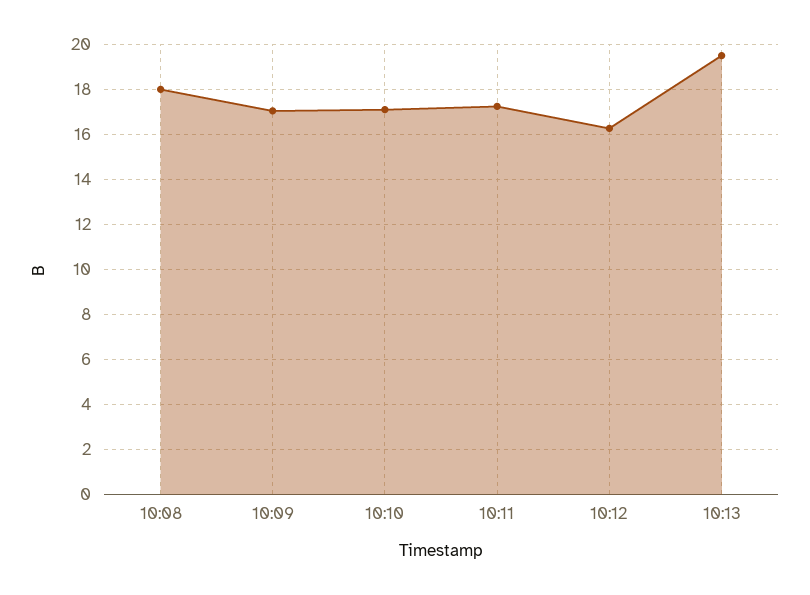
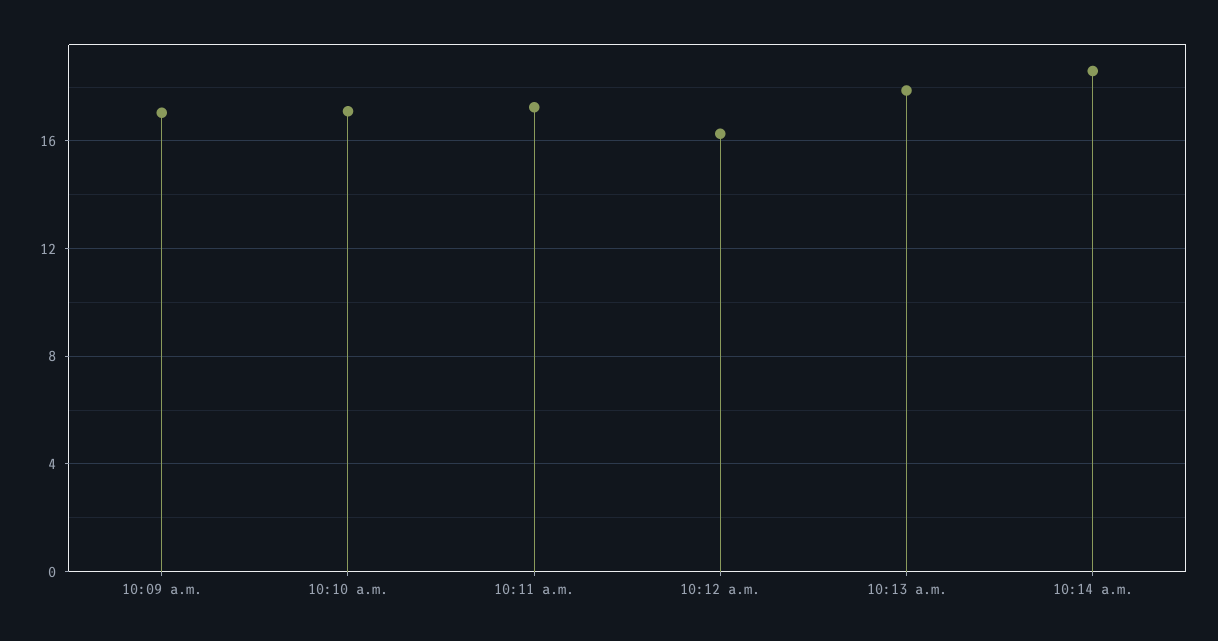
10:08: 18 -> none
10:13: 19.5 -> 18
10:14 a.m.: none -> 18.5

